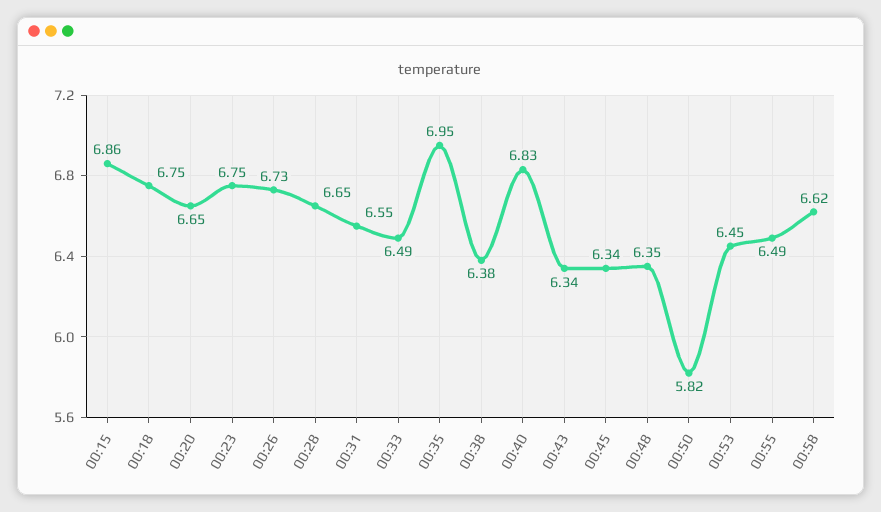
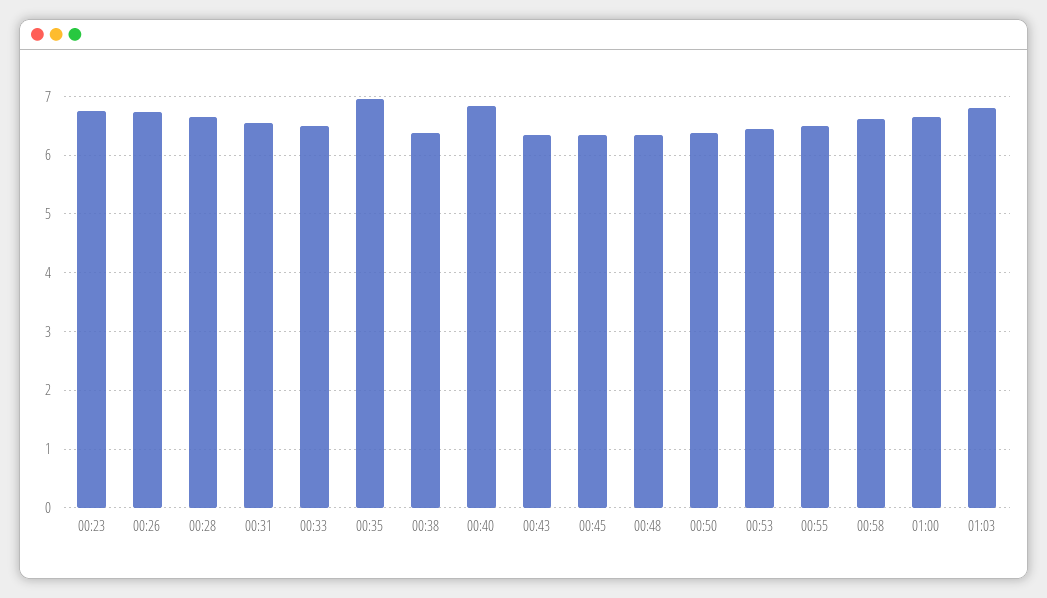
00:15: 6.86 -> none
00:18: 6.75 -> none
00:20: 6.65 -> none
00:50: 5.82 -> 6.4
01:00: none -> 6.6
01:03: none -> 6.8

